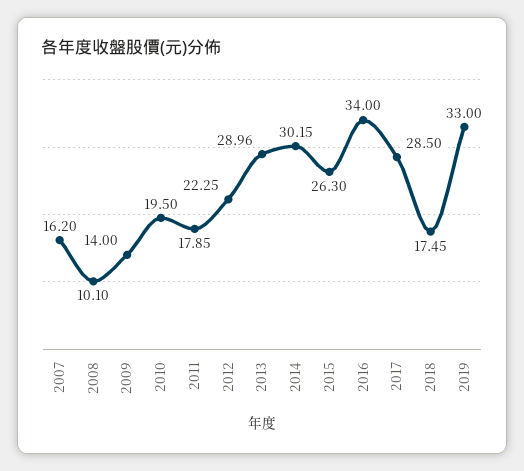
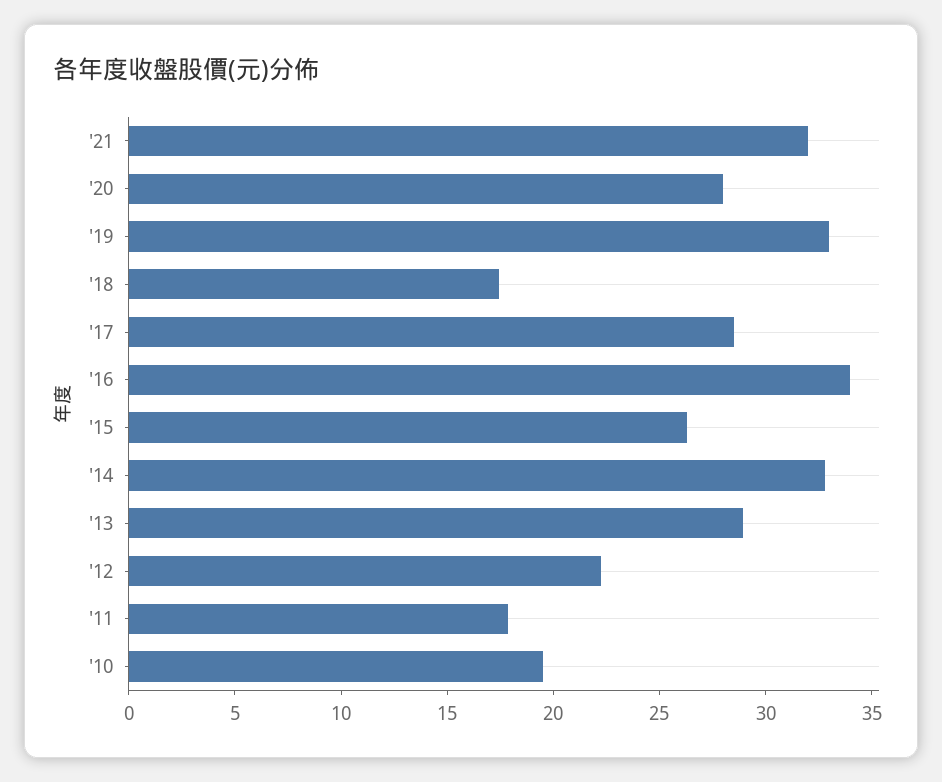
2007: 16.2 -> none
2008: 10.1 -> none
2009: 14 -> none
2014: 30.15 -> 33
'21: none -> 32
'20: none -> 28

